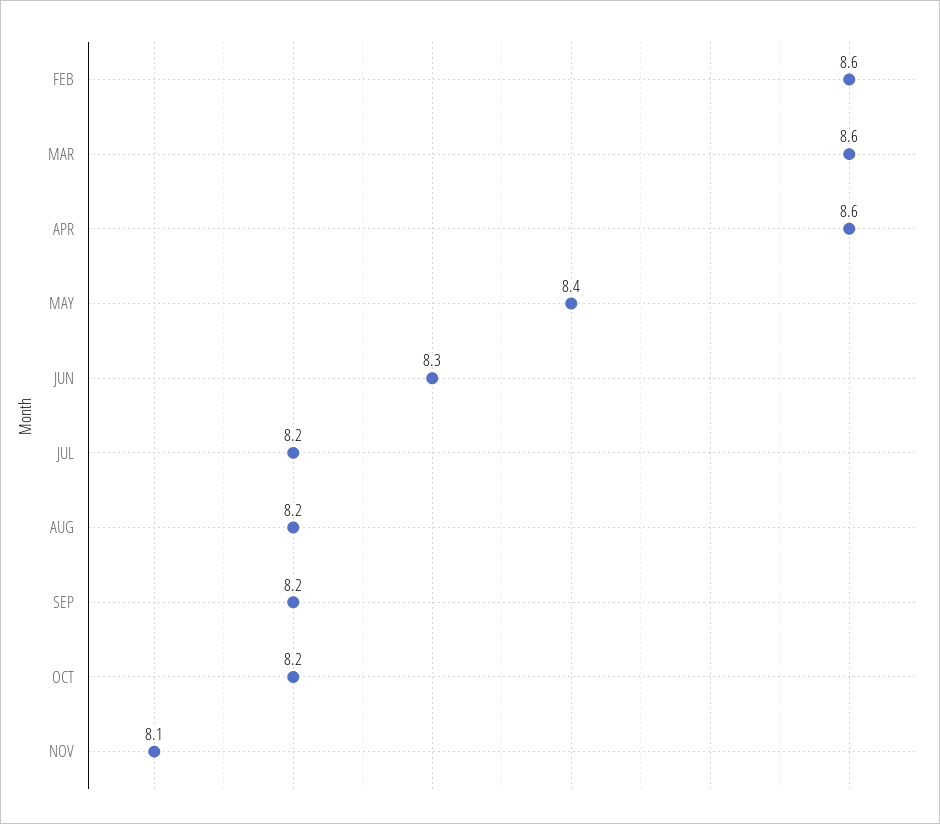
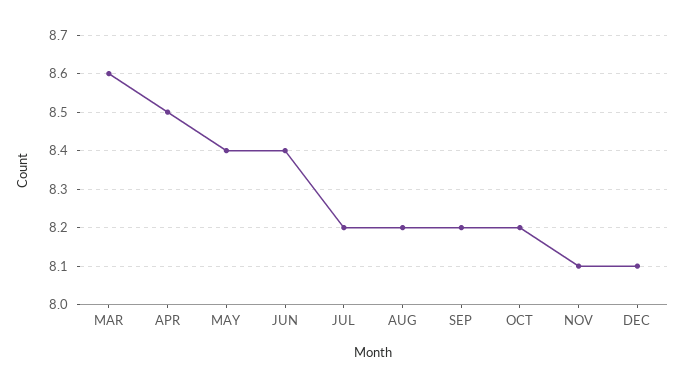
FEB: 8.6 -> none
APR: 8.6 -> 8.5
JUN: 8.3 -> 8.4
DEC: none -> 8.1

